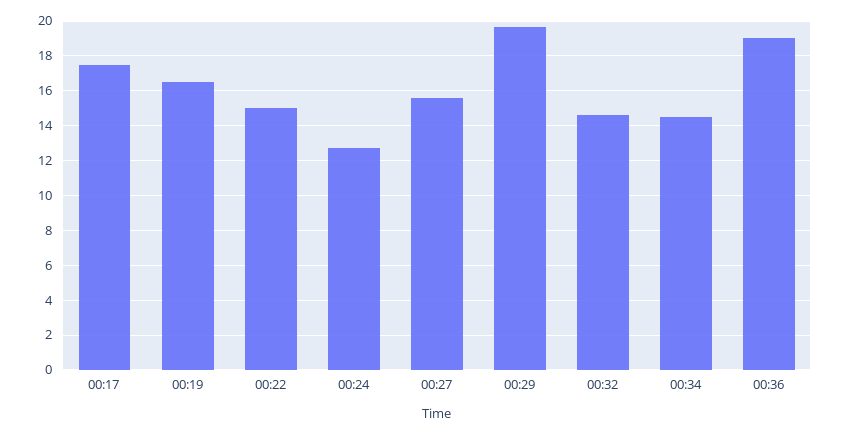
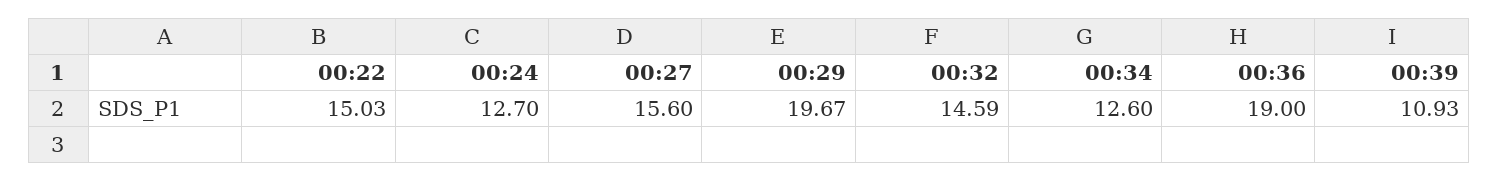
00:17: 17.5 -> none
00:19: 16.5 -> none
00:34: 14.5 -> 12.6
00:39: none -> 10.93

